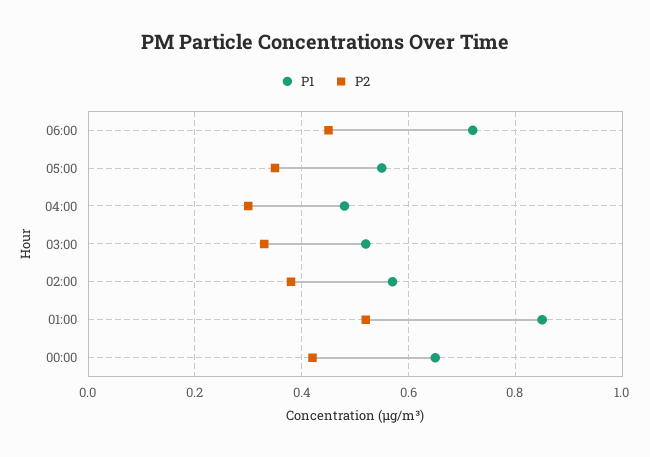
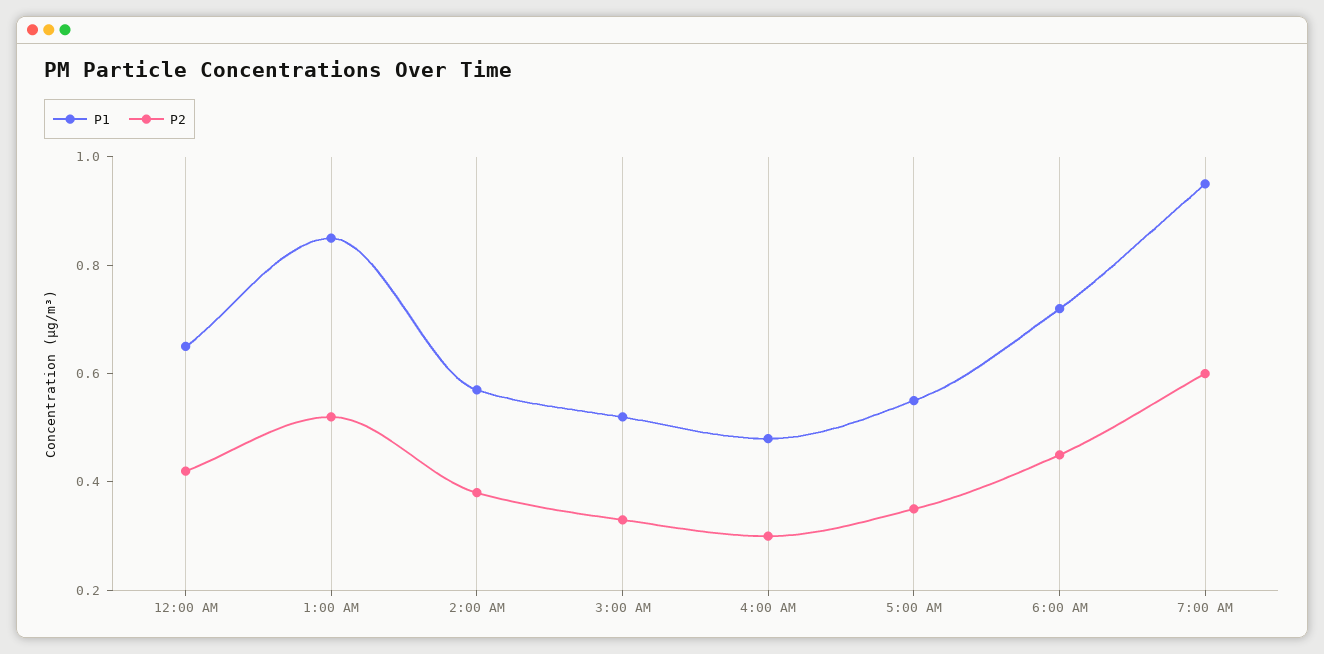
P1, 7:00 AM: none -> 0.95
P2, 7:00 AM: none -> 0.6

